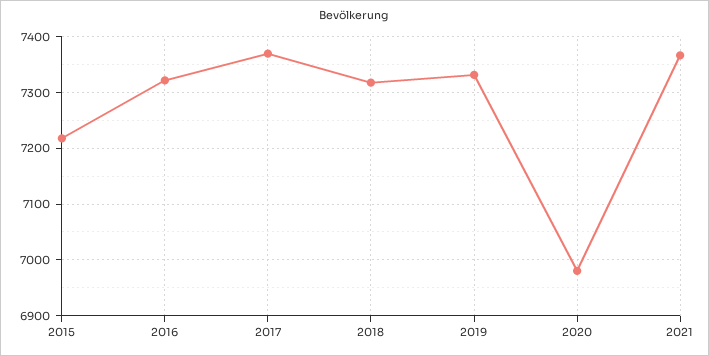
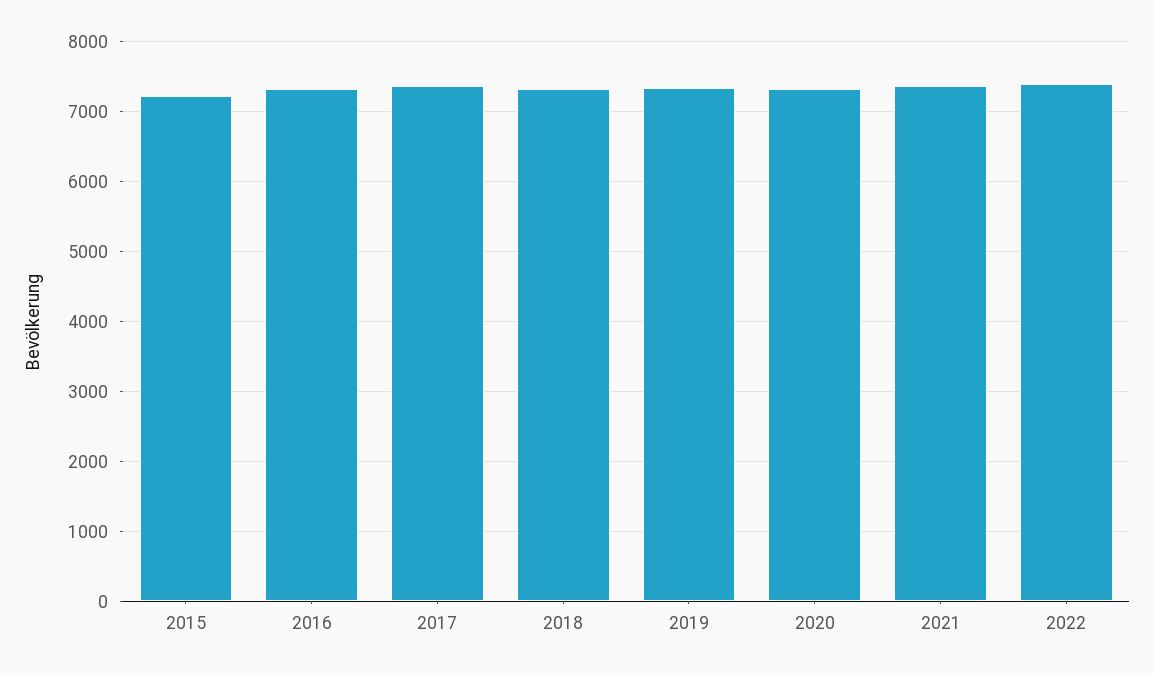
2020: 6980 -> 7300
2022: none -> 7400

